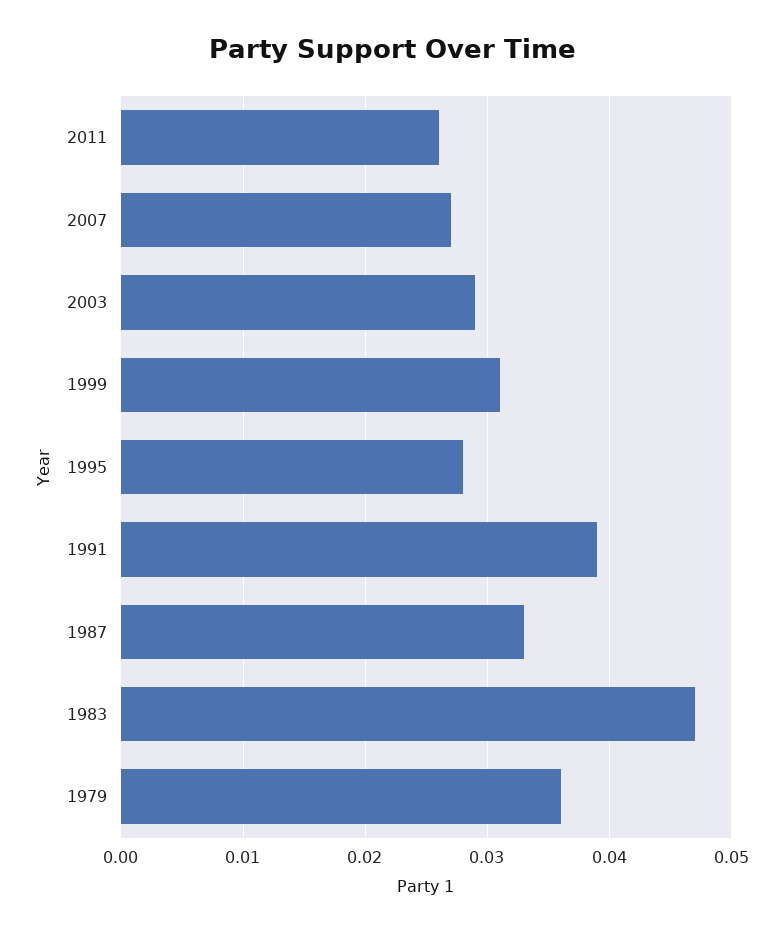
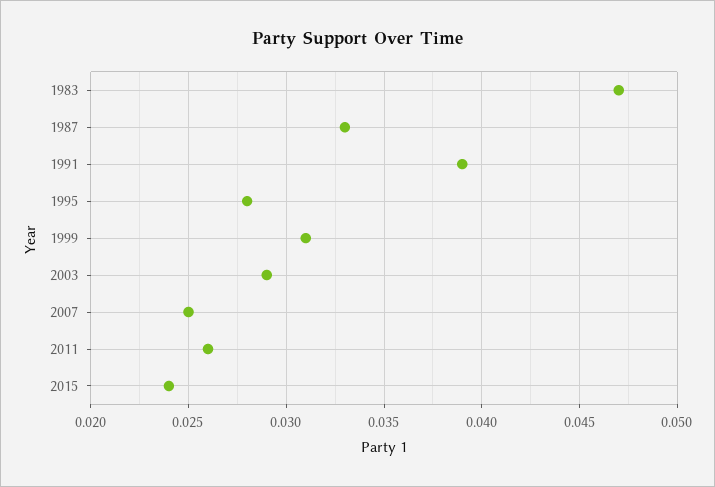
2007: 0.027 -> 0.025
1979: 0.036 -> none
2015: none -> 0.024

